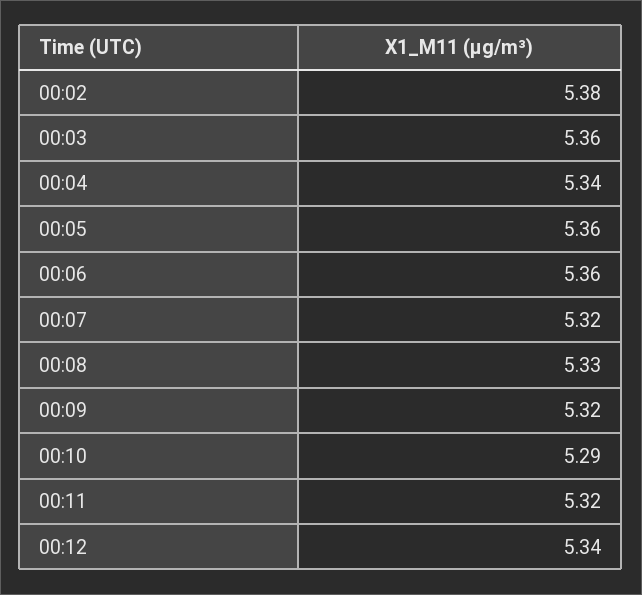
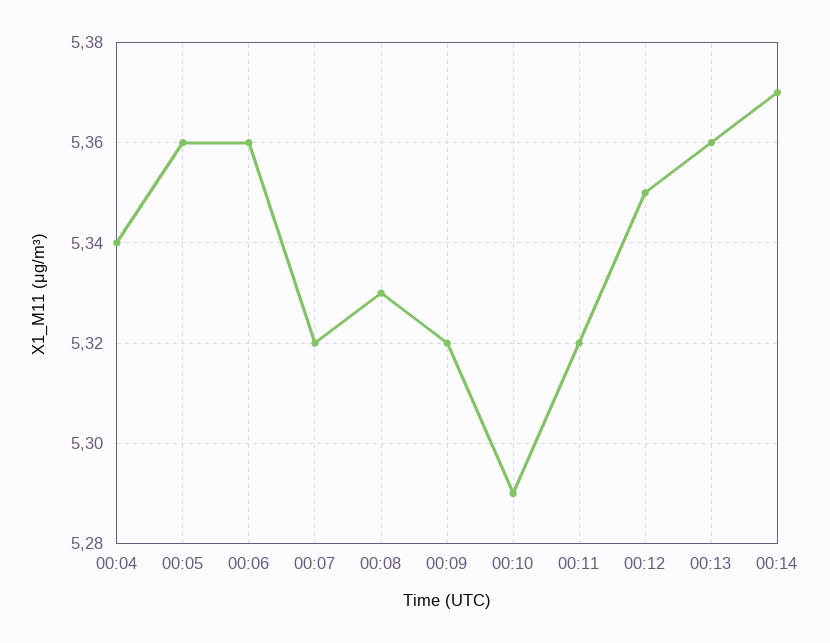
00:02: 5.38 -> none
00:03: 5.36 -> none
00:12: 5.34 -> 5.35
00:13: none -> 5.36
00:14: none -> 5.37

